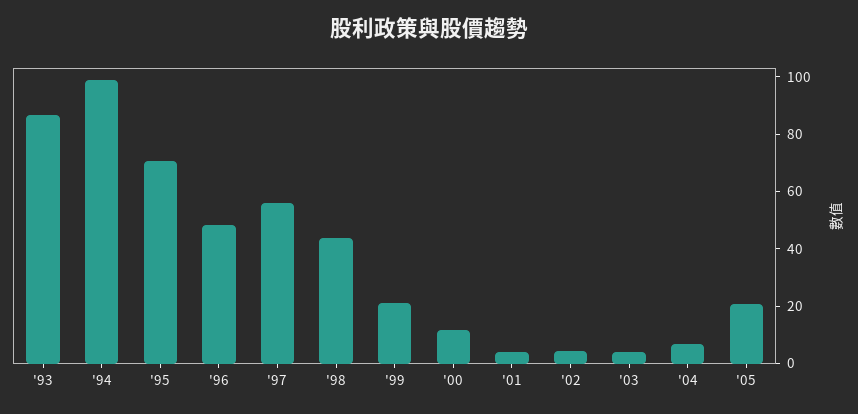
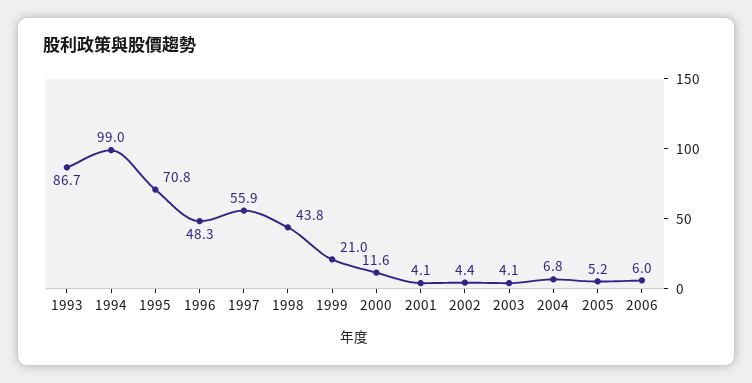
'05: 20 -> 5.2
2006: none -> 6

